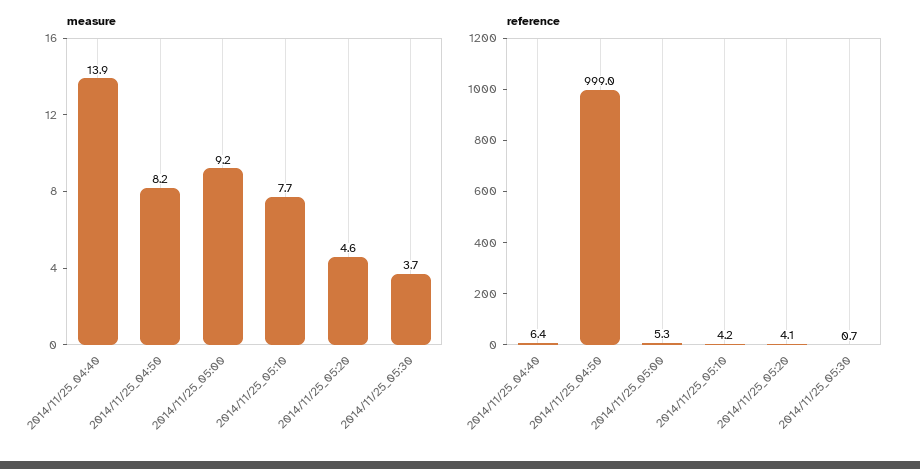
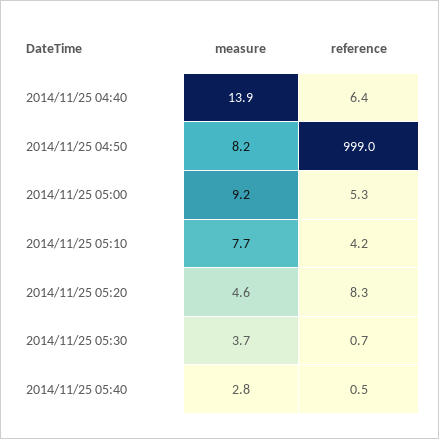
reference, 2014/11/25_05:20: 4.1 -> 8.3
measure, 2014/11/25 05:40: none -> 2.8
reference, 2014/11/25 05:40: none -> 0.5

